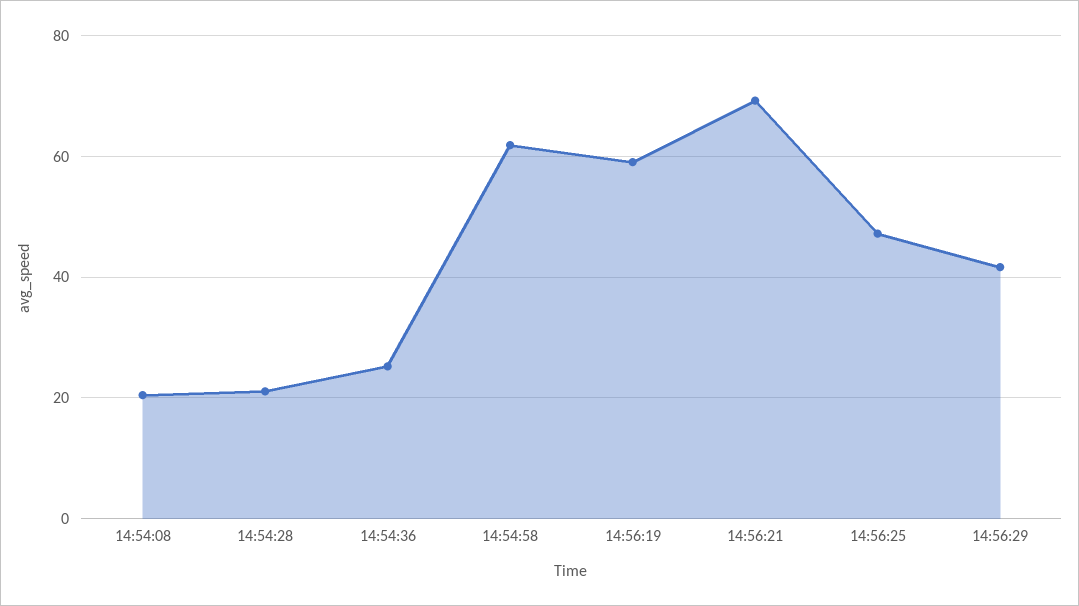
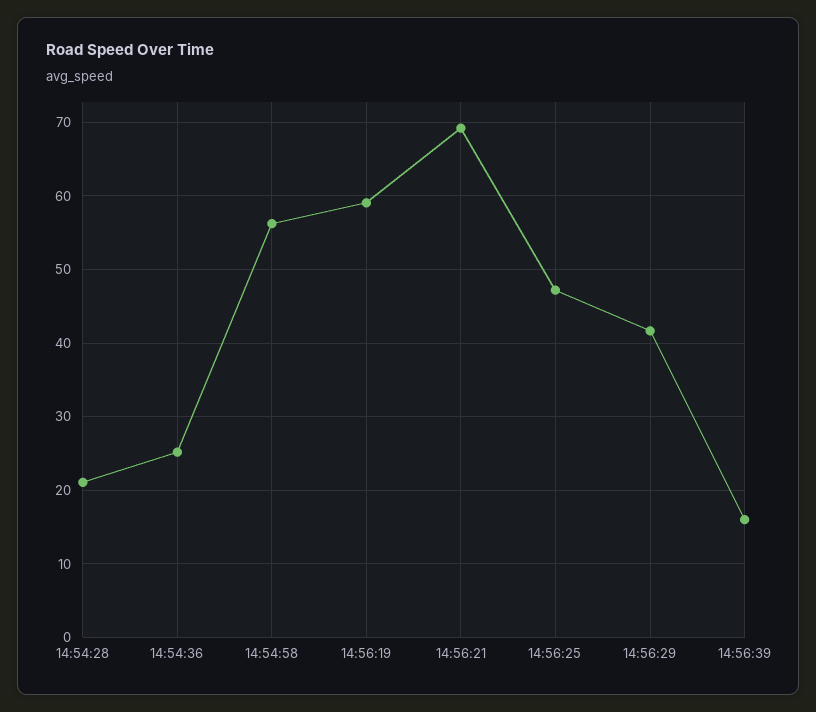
14:54:08: 20 -> none
14:54:58: 62 -> 56
14:56:39: none -> 16

